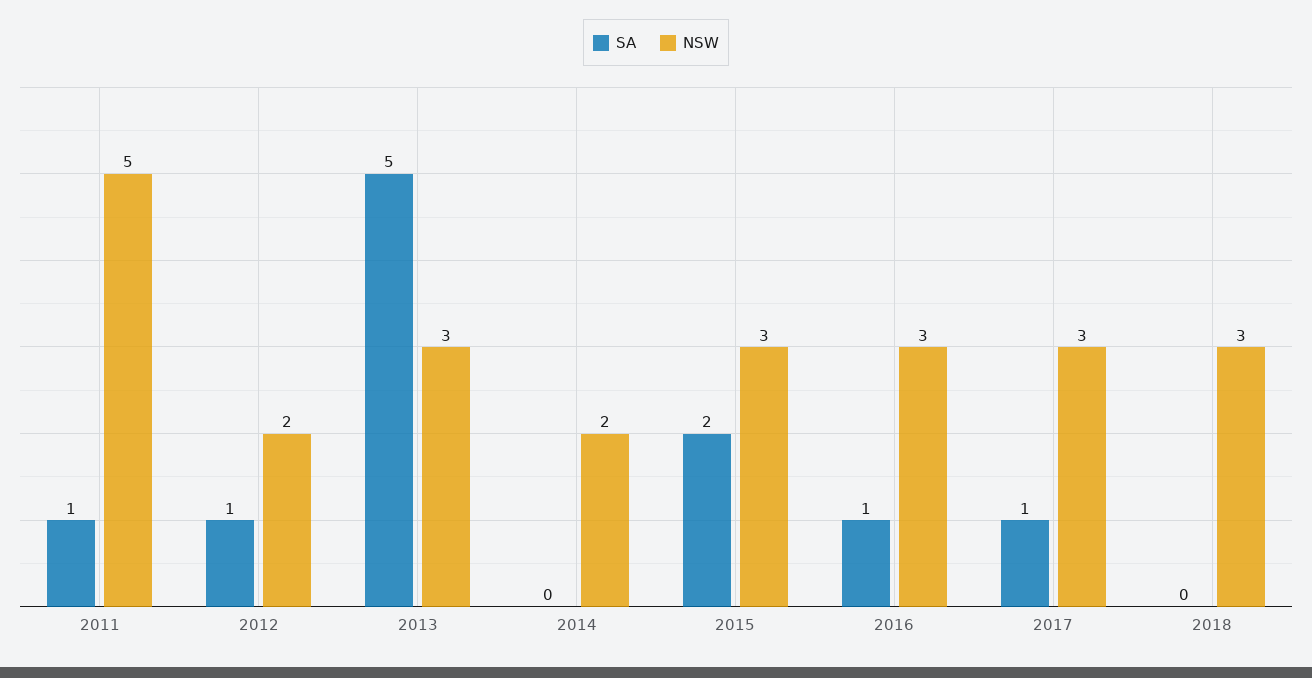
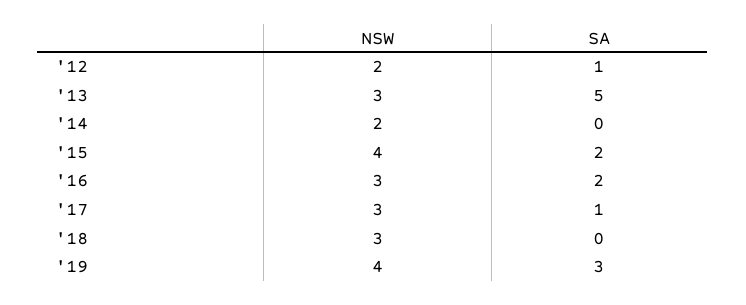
SA, 2011: 1 -> none
NSW, 2011: 5 -> none
NSW, 2015: 3 -> 4
SA, 2016: 1 -> 2
NSW, '19: none -> 4
SA, '19: none -> 3

